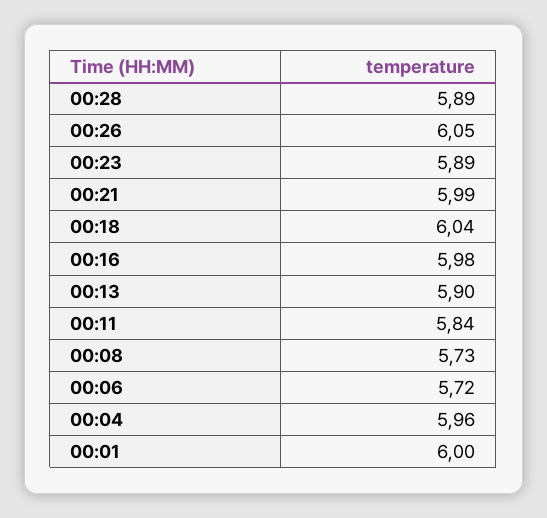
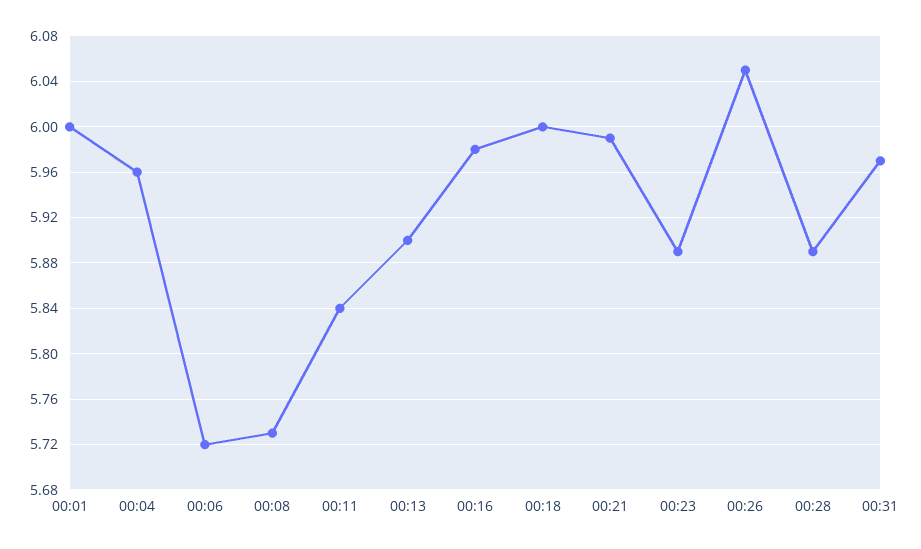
00:18: 6.04 -> 6
00:31: none -> 5.97

